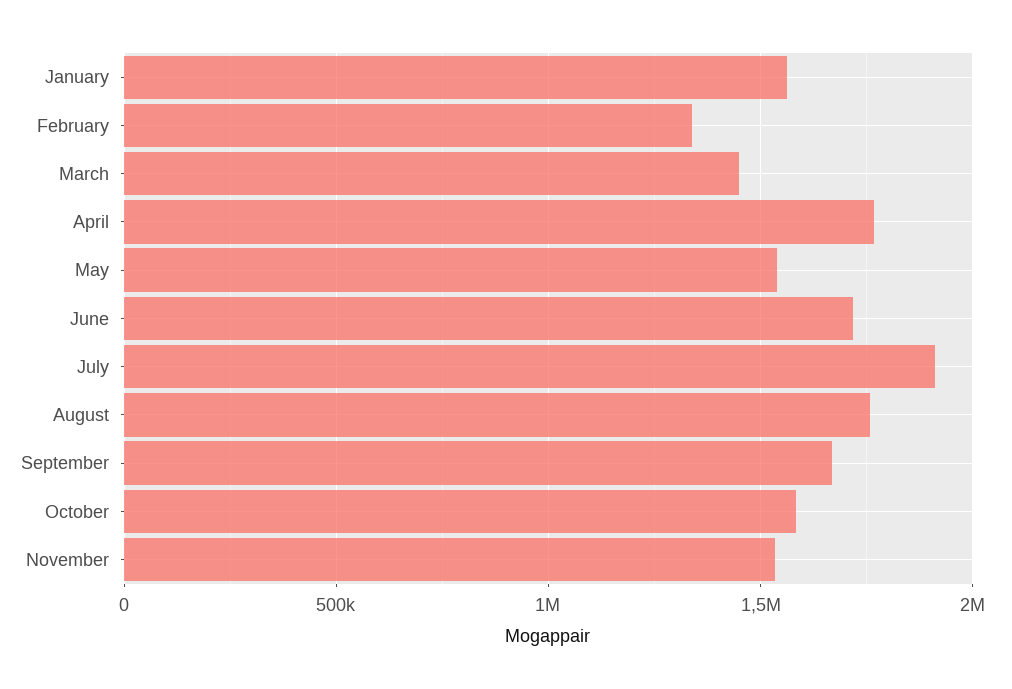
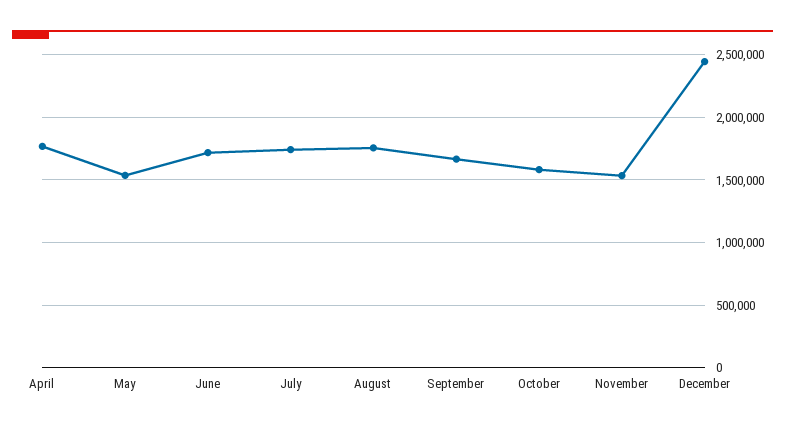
January: 1550000 -> none
February: 1350000 -> none
March: 1450000 -> none
July: 1900000 -> 1750000
December: none -> 2450000

